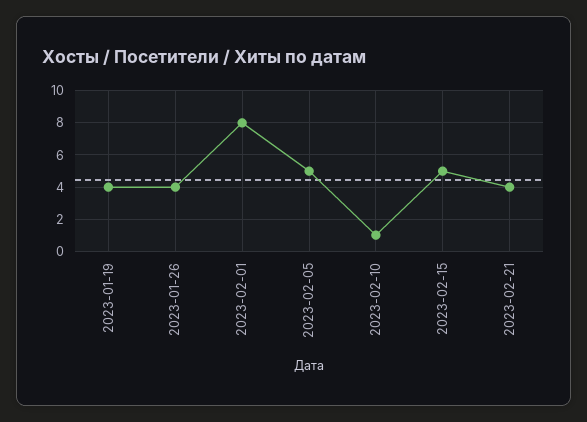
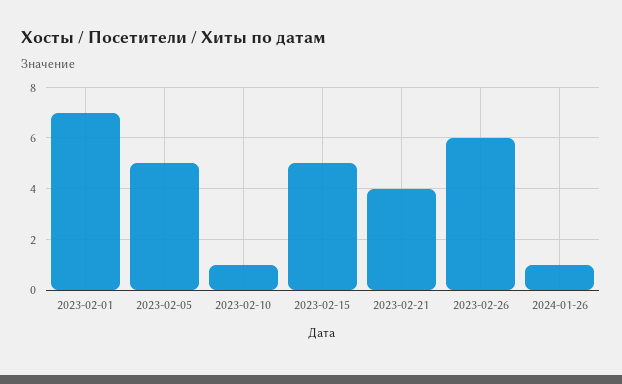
2023-01-19: 4 -> none
2023-01-26: 4 -> none
2023-02-01: 8 -> 7
2023-02-26: none -> 6
2024-01-26: none -> 1

